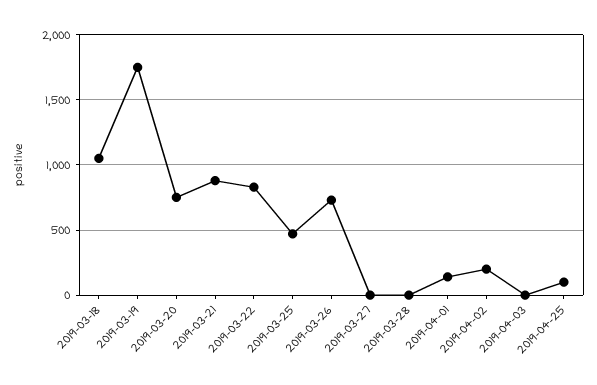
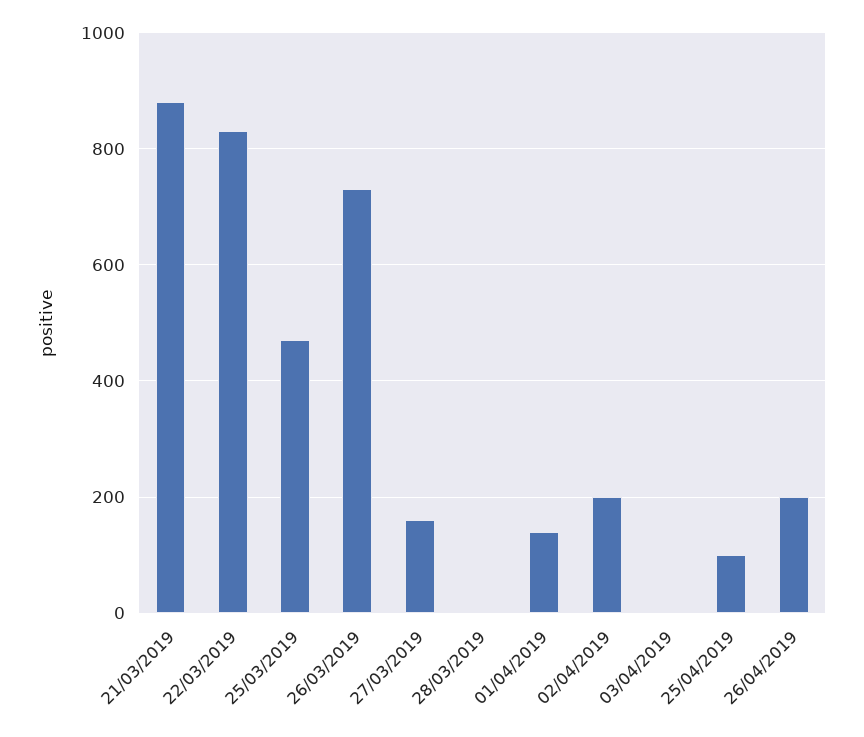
2019-03-18: 1050 -> none
2019-03-19: 1750 -> none
2019-03-20: 750 -> none
2019-03-27: 0 -> 160
26/04/2019: none -> 200

